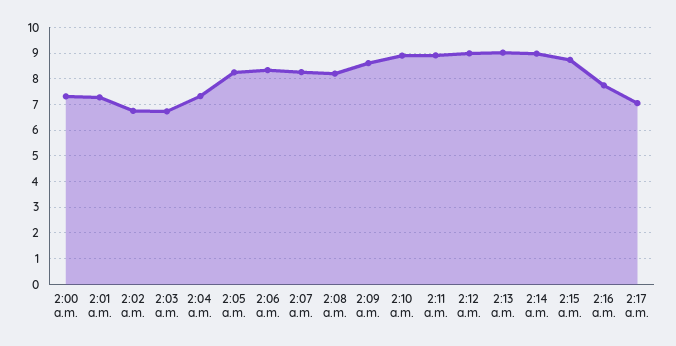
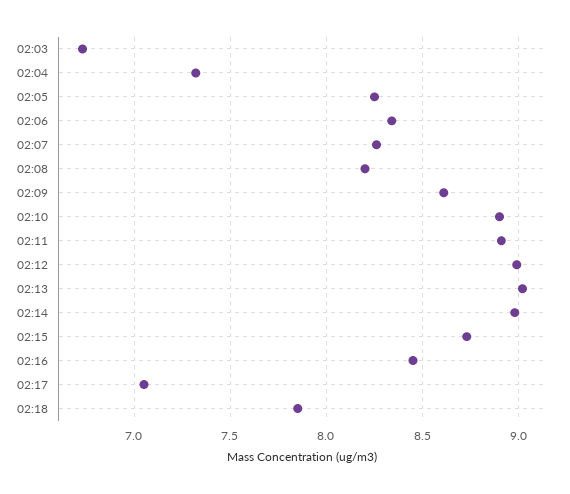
2:00 a.m.: 7.25 -> none
2:01 a.m.: 7.25 -> none
2:02 a.m.: 6.75 -> none
2:16 a.m.: 7.75 -> 8.45
02:18: none -> 7.85

